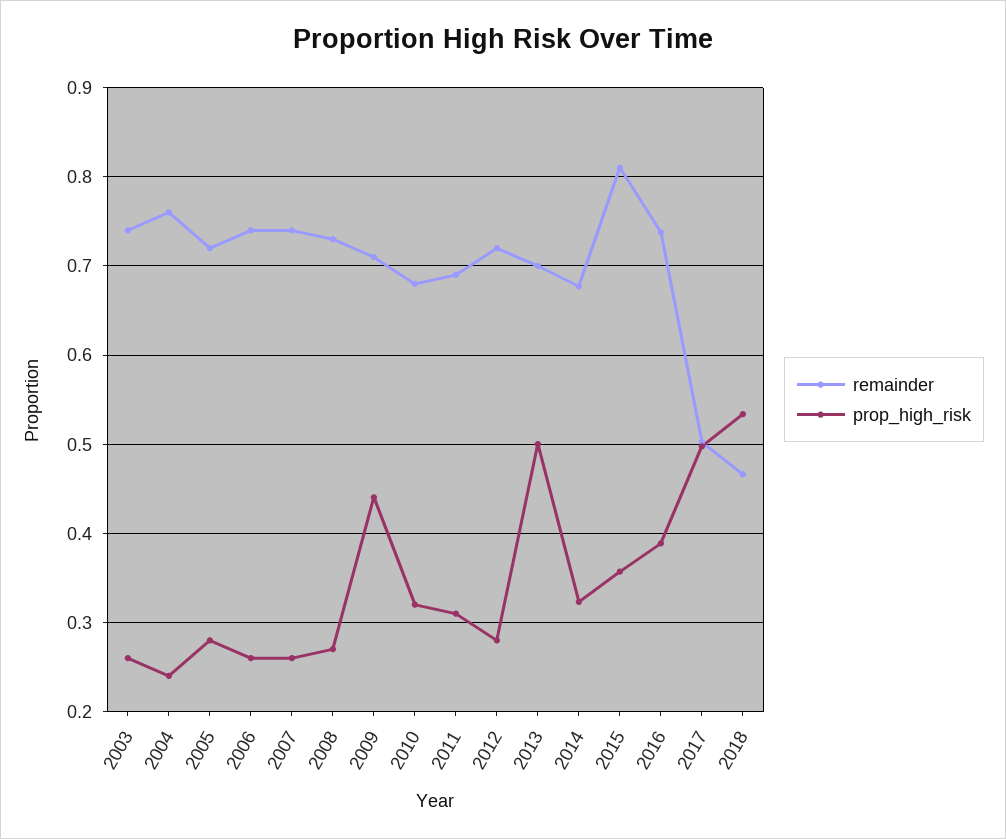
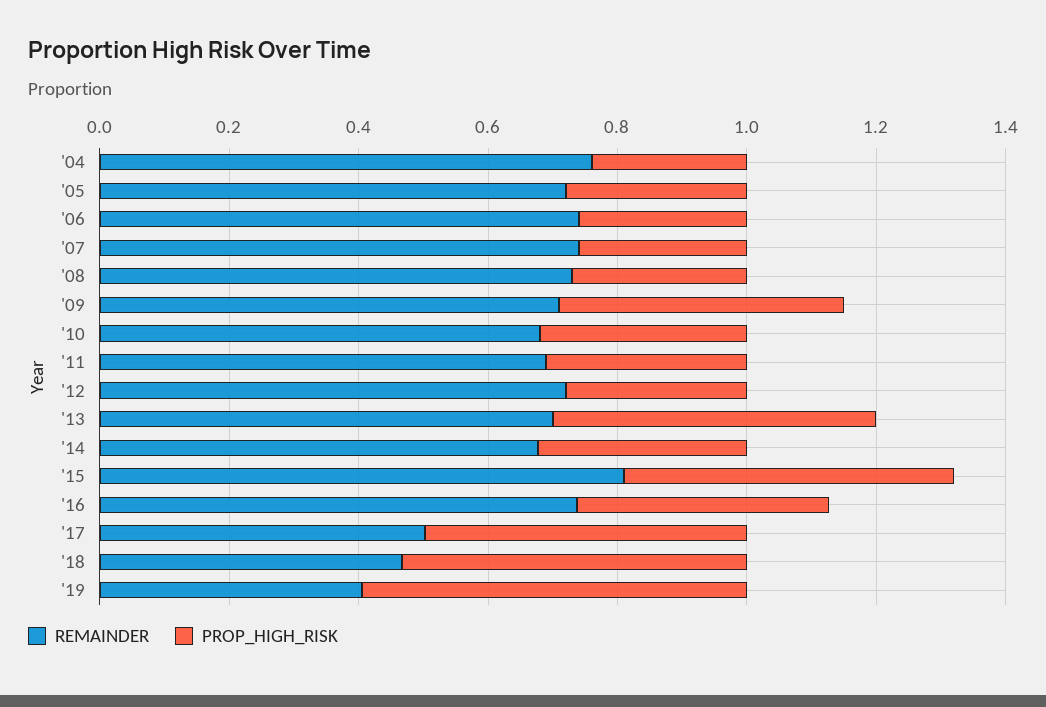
remainder, 2003: 0.74 -> none
prop_high_risk, 2003: 0.26 -> none
prop_high_risk, 2015: 0.36 -> 0.5
remainder, '19: none -> 0.4
prop_high_risk, '19: none -> 0.6

